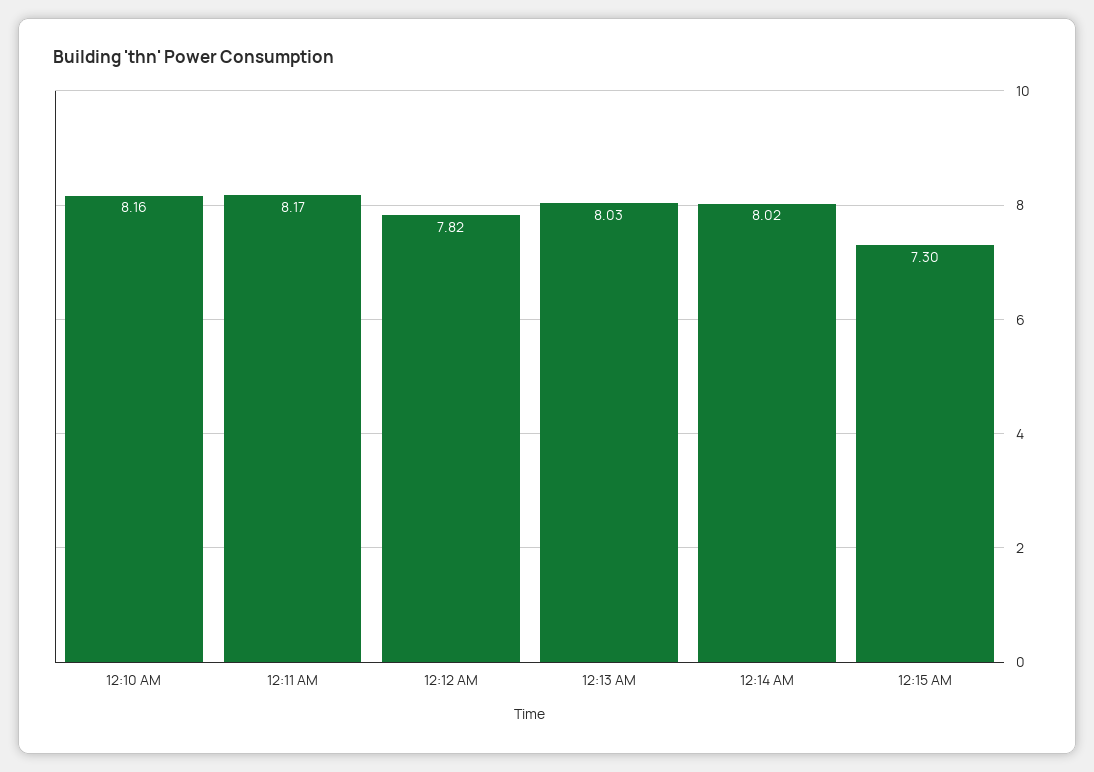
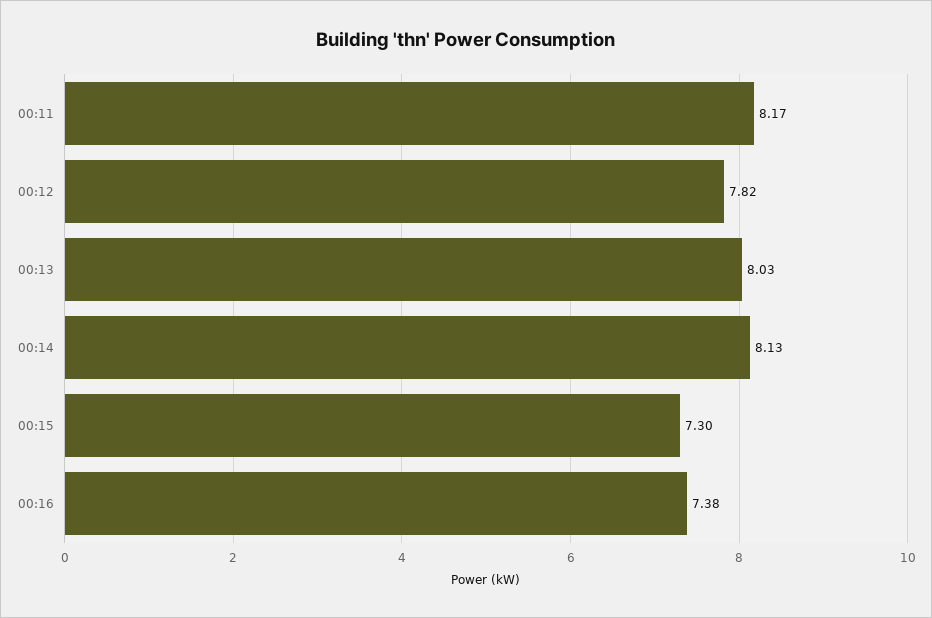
12:10 AM: 8.16 -> none
12:14 AM: 8.02 -> 8.13
00:16: none -> 7.38

